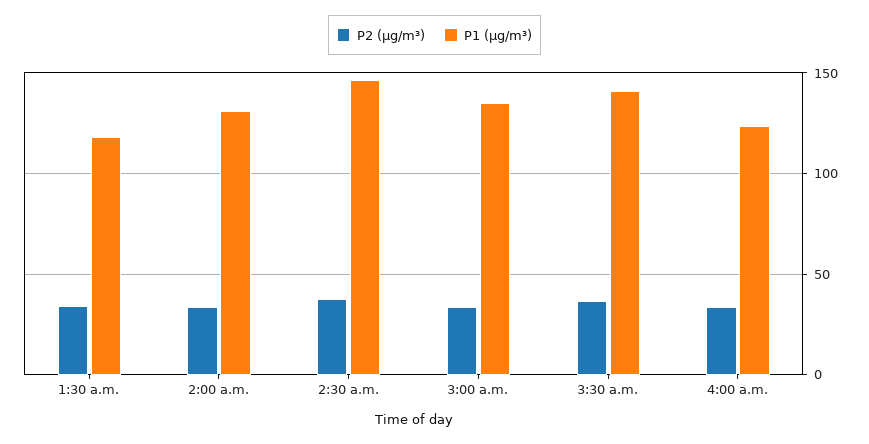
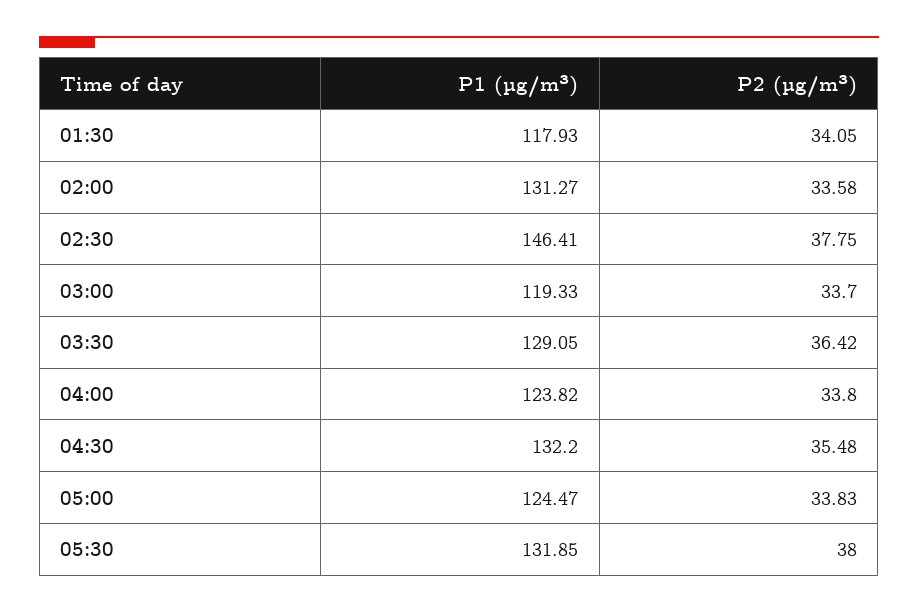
P1 (µg/m³), 3:00 a.m.: 135 -> 119.33
P1 (µg/m³), 3:30 a.m.: 140 -> 129.05
P1 (µg/m³), 04:30: none -> 132.2
P2 (µg/m³), 04:30: none -> 35.48
P1 (µg/m³), 05:00: none -> 124.47
P2 (µg/m³), 05:00: none -> 33.83
P1 (µg/m³), 05:30: none -> 131.85
P2 (µg/m³), 05:30: none -> 38

